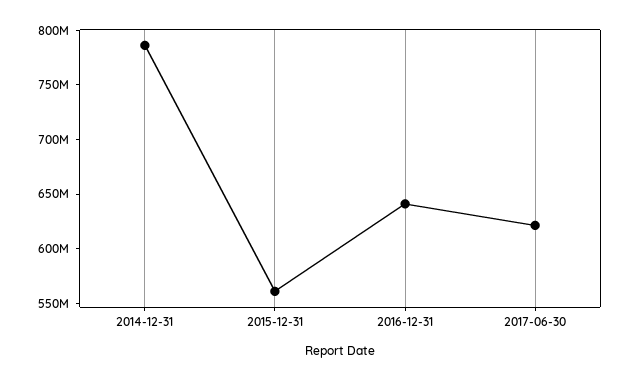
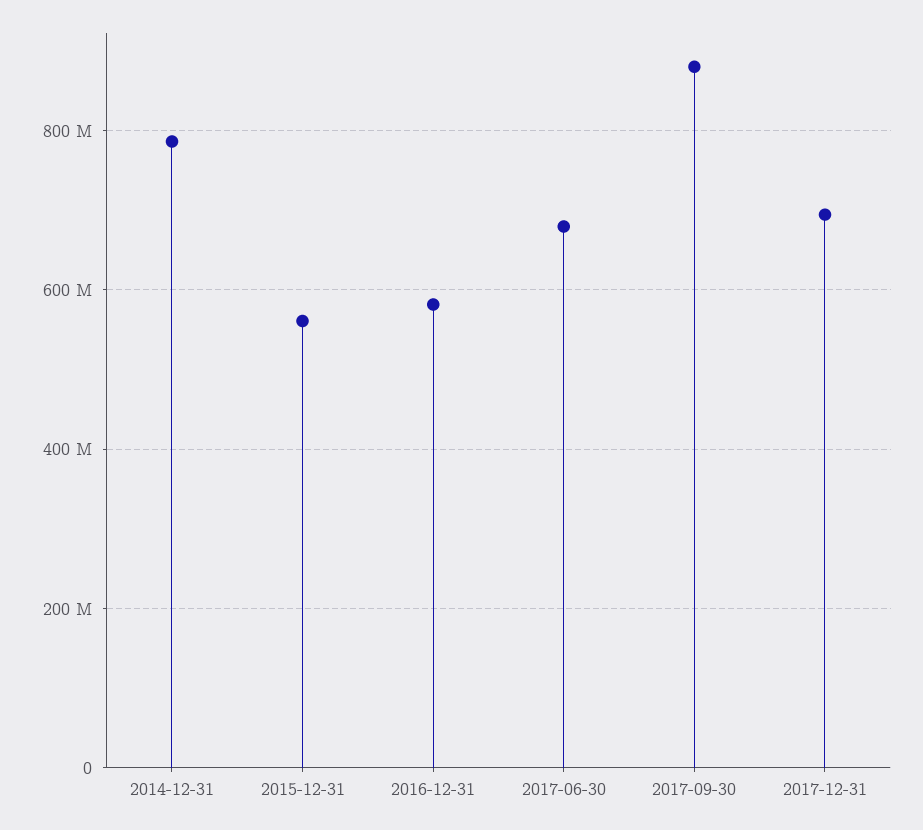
2016-12-31: 640000000 -> 580000000
2017-06-30: 620000000 -> 680000000
2017-09-30: none -> 880000000
2017-12-31: none -> 700000000

